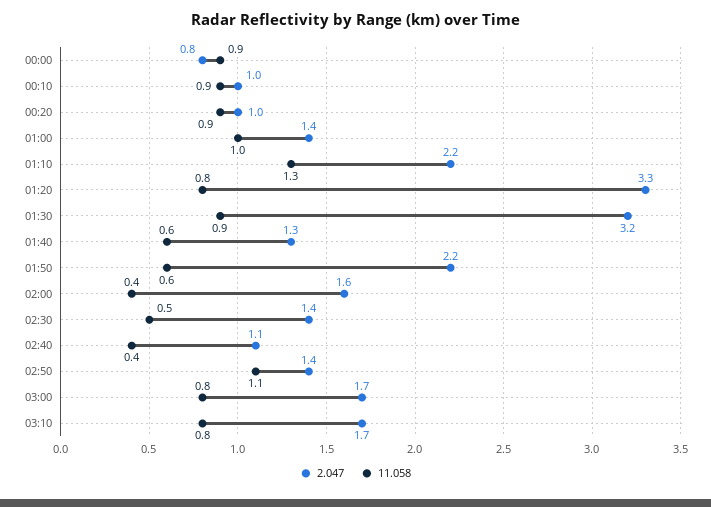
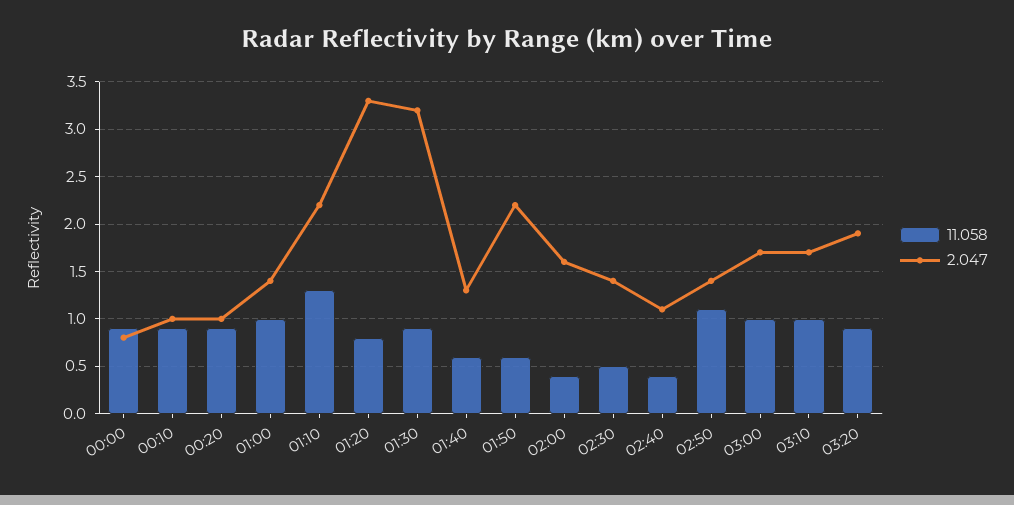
11.058, 03:00: 0.8 -> 1
11.058, 03:10: 0.8 -> 1
11.058, 03:20: none -> 0.9
2.047, 03:20: none -> 1.9

